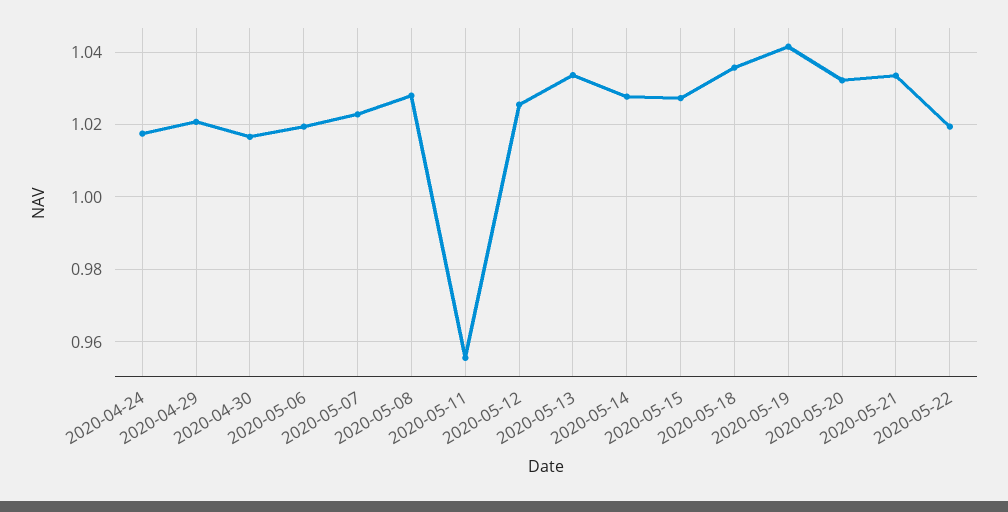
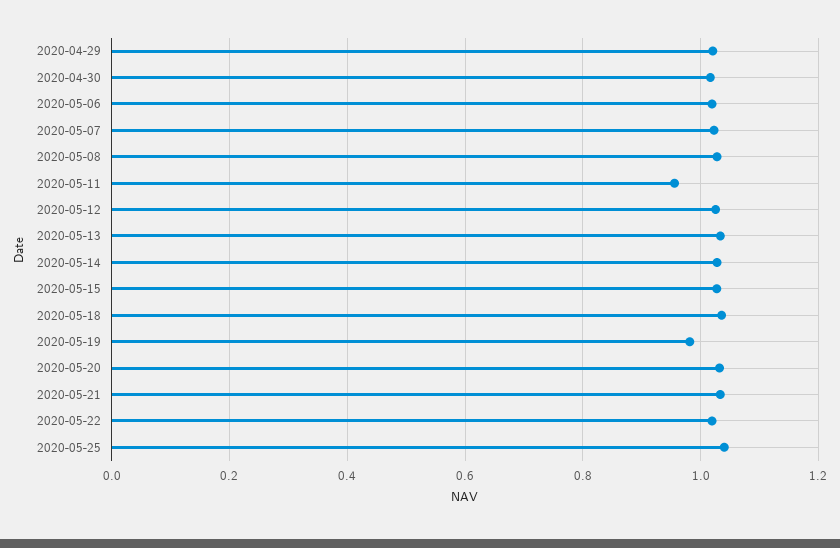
2020-04-24: 1.018 -> none
2020-05-19: 1.042 -> 0.98
2020-05-25: none -> 1.04

